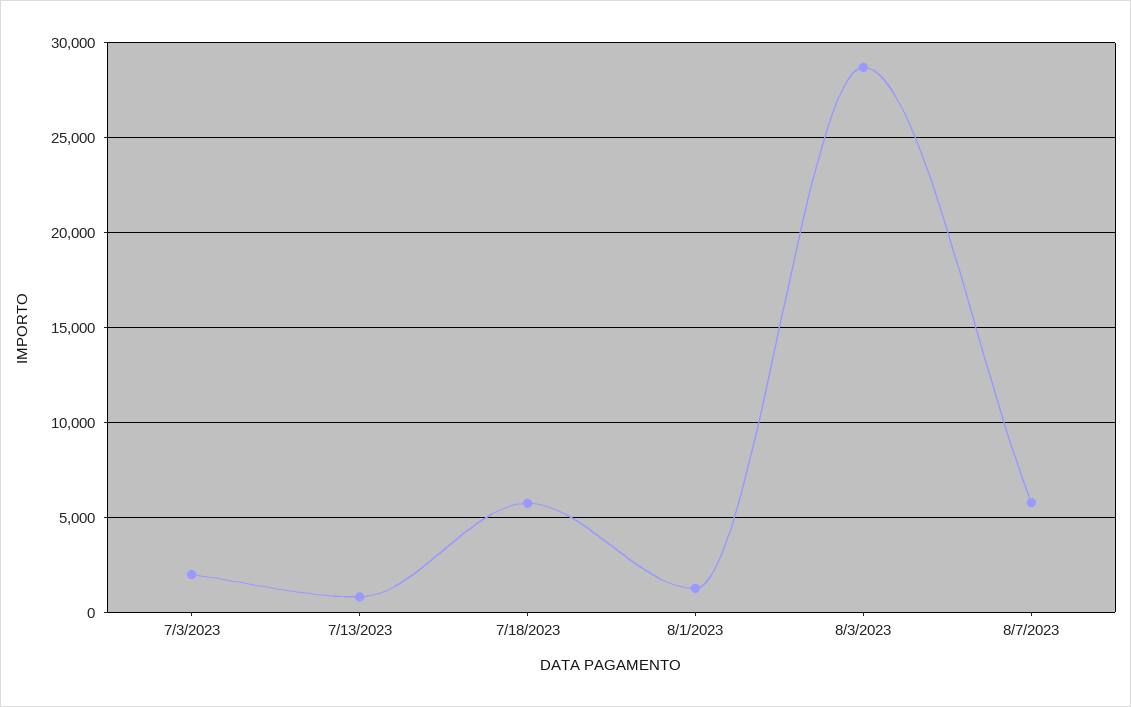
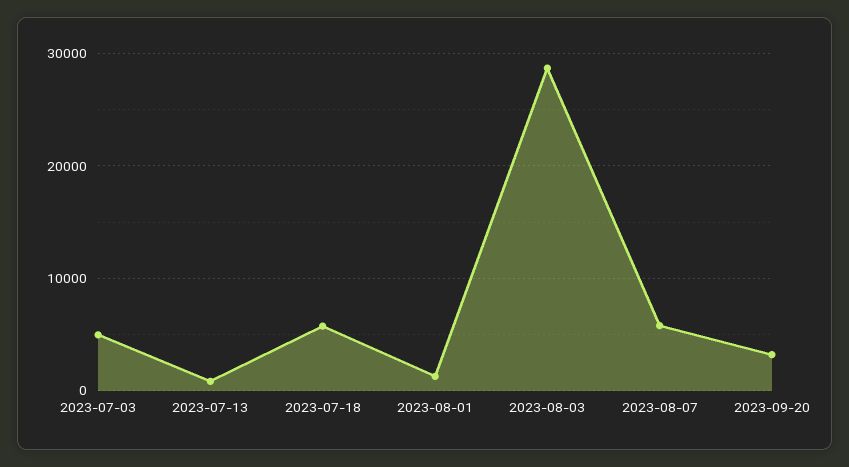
7/3/2023: 2000 -> 5000
2023-09-20: none -> 3000

